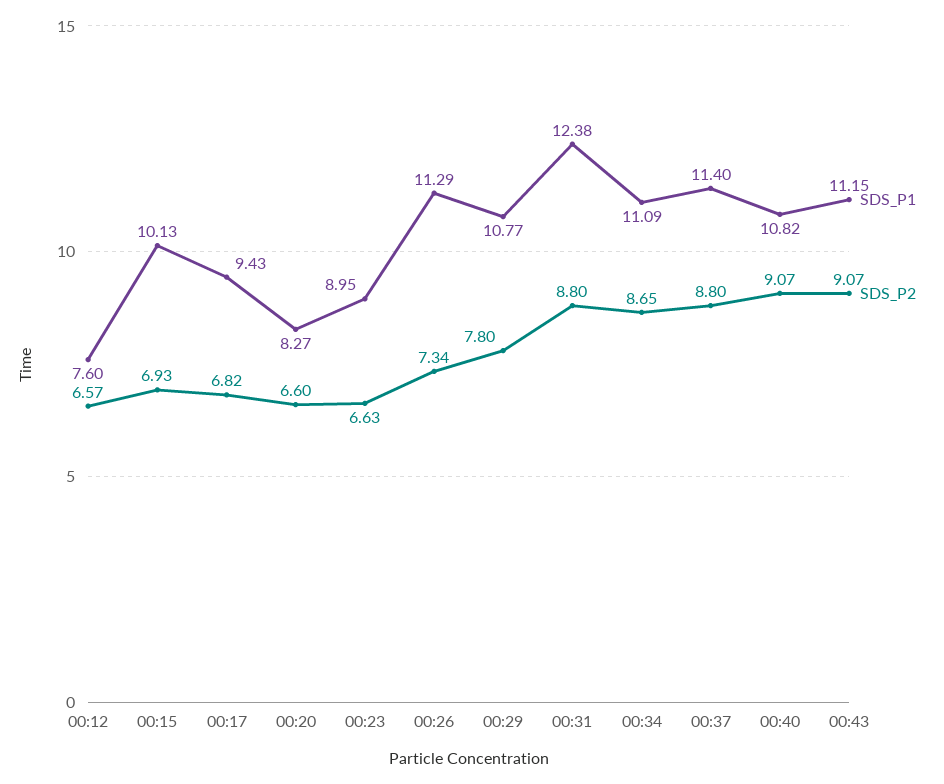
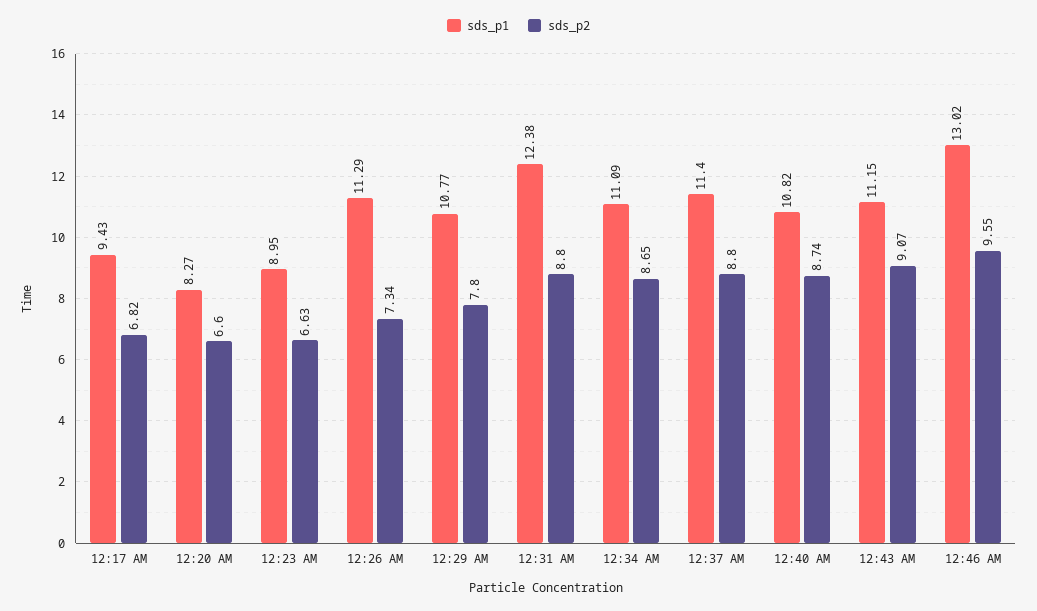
SDS_P1, 00:12: 7.6 -> none
SDS_P2, 00:12: 6.57 -> none
SDS_P1, 00:15: 10.13 -> none
SDS_P2, 00:15: 6.93 -> none
SDS_P2, 00:40: 9.07 -> 8.74
SDS_P1, 12:46 AM: none -> 13.02
SDS_P2, 12:46 AM: none -> 9.55

